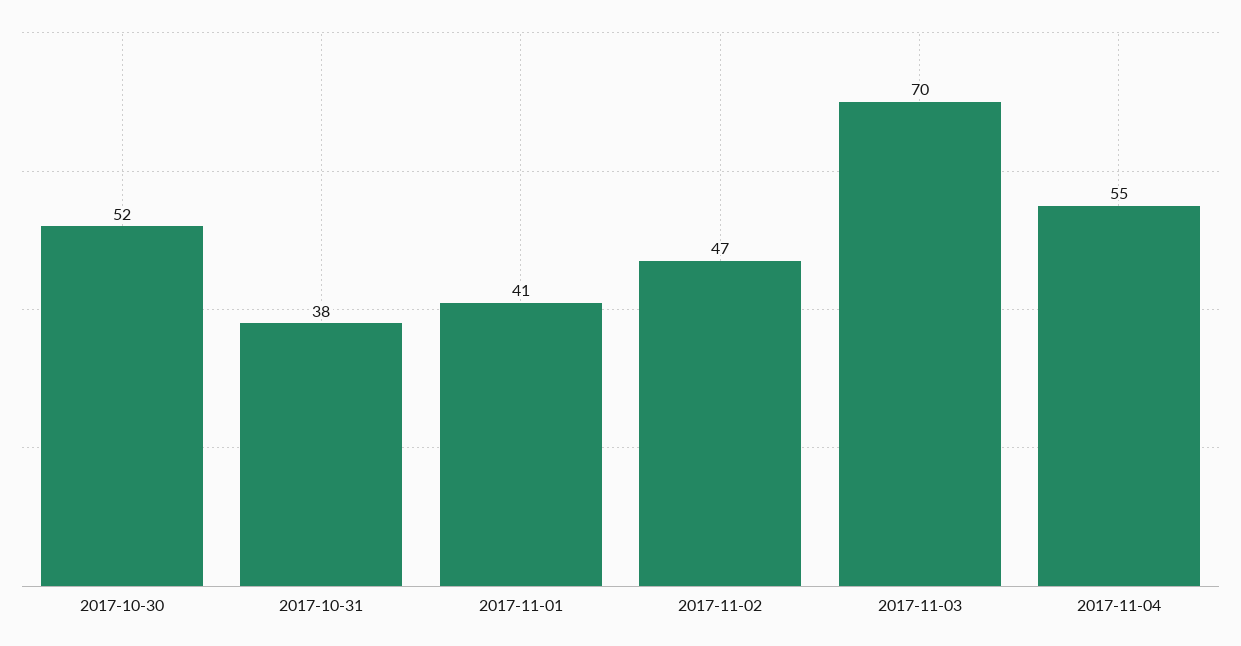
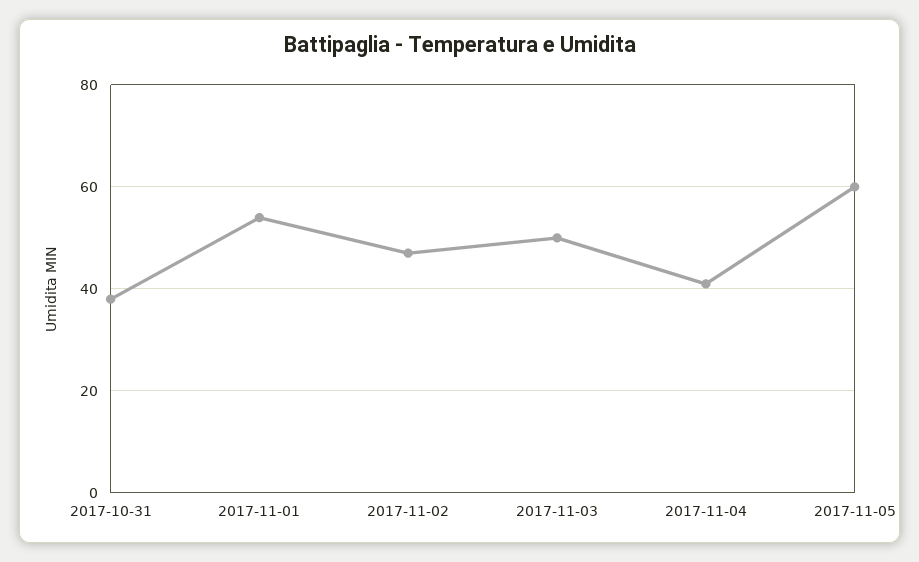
2017-10-30: 52 -> none
2017-11-01: 41 -> 55
2017-11-03: 70 -> 50
2017-11-04: 55 -> 40
2017-11-05: none -> 60

